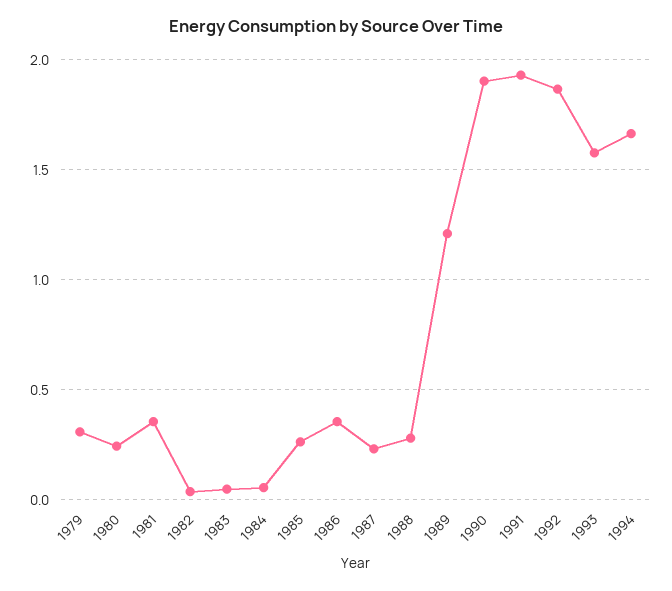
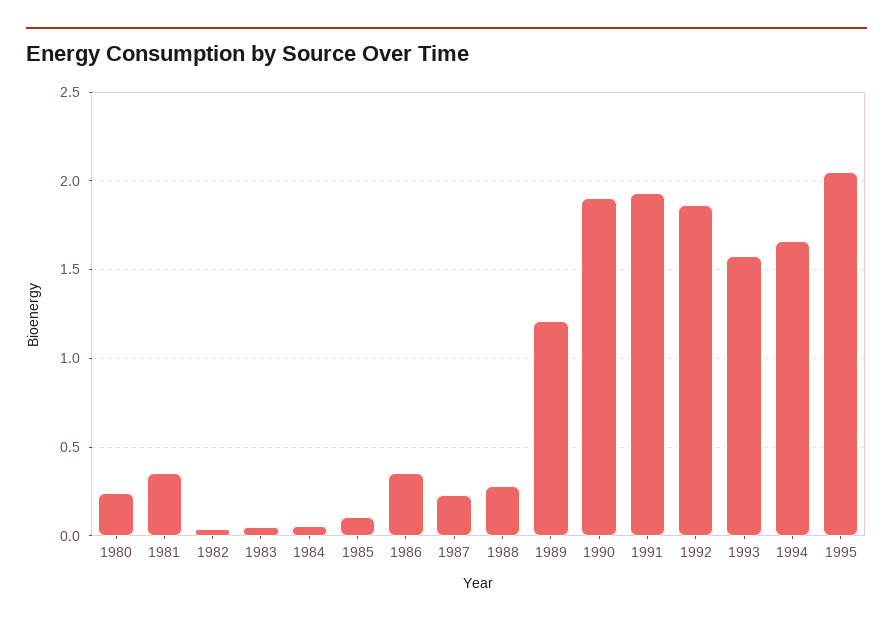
1979: 0.3 -> none
1985: 0.25 -> 0.1
1995: none -> 2.05

